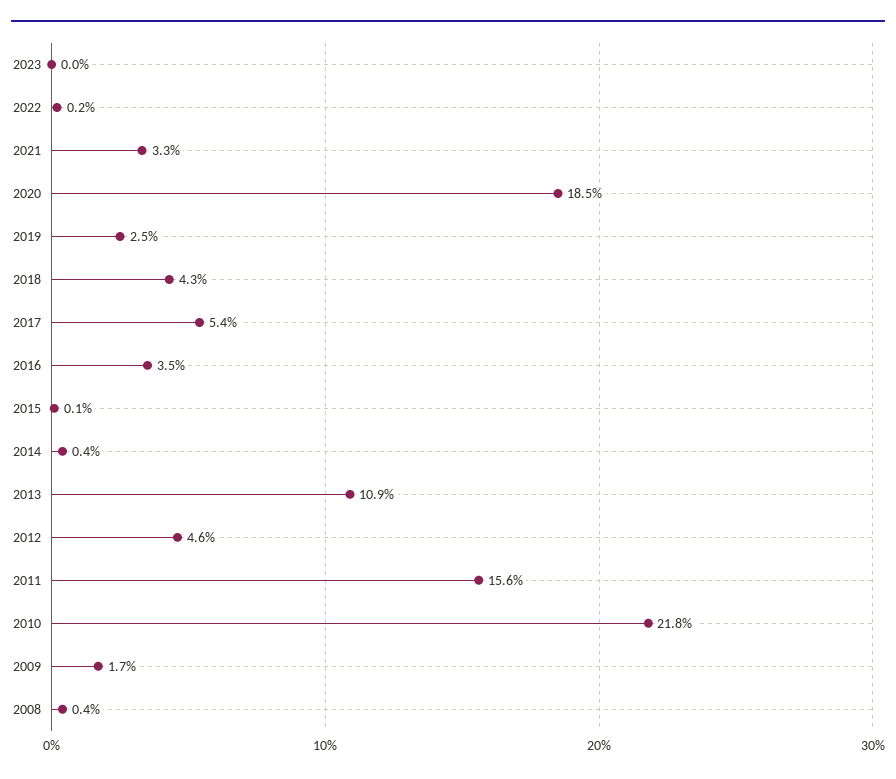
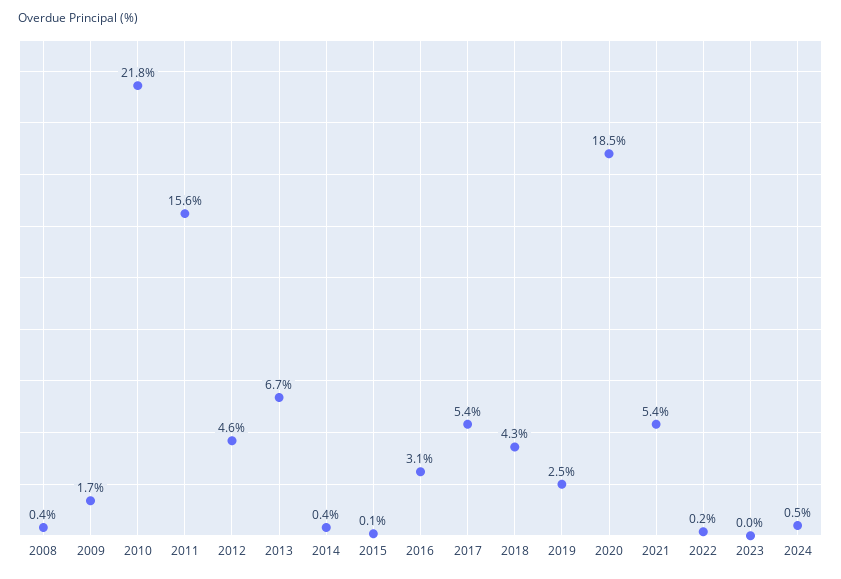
2021: 3.3 -> 5.4
2016: 3.5 -> 3.1
2013: 10.9 -> 6.7
2024: none -> 0.5

